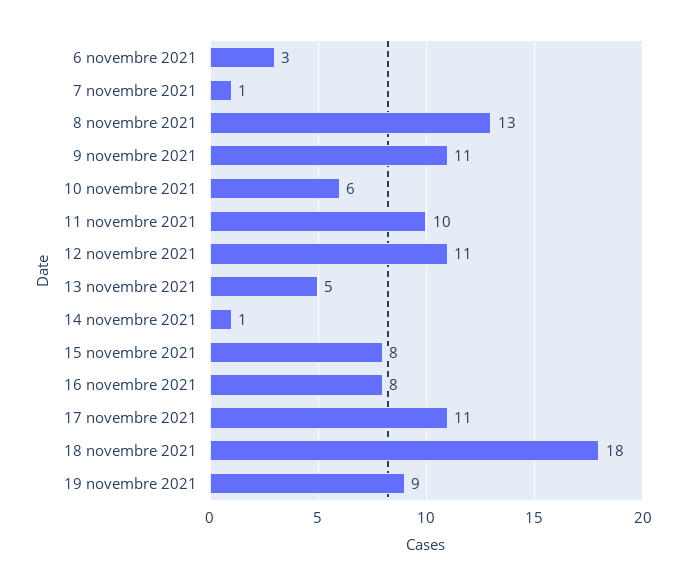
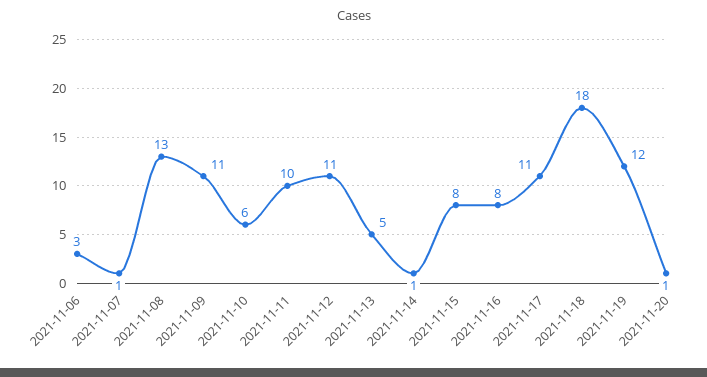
19 novembre 2021: 9 -> 12
2021-11-20: none -> 1

